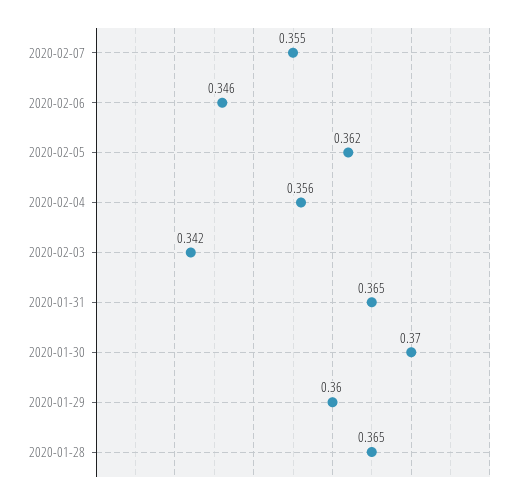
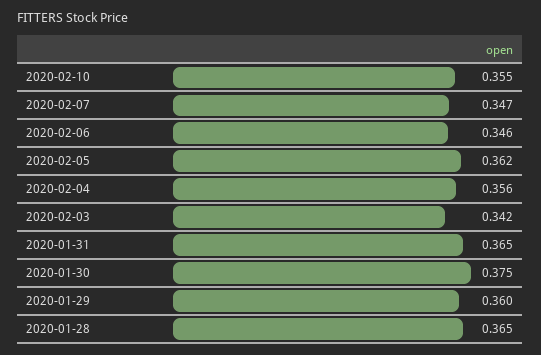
2020-02-07: 0.355 -> 0.347
2020-01-30: 0.37 -> 0.375
2020-02-10: none -> 0.355

